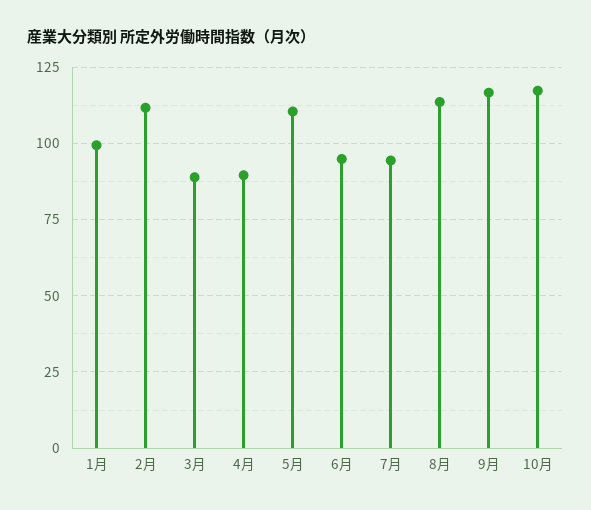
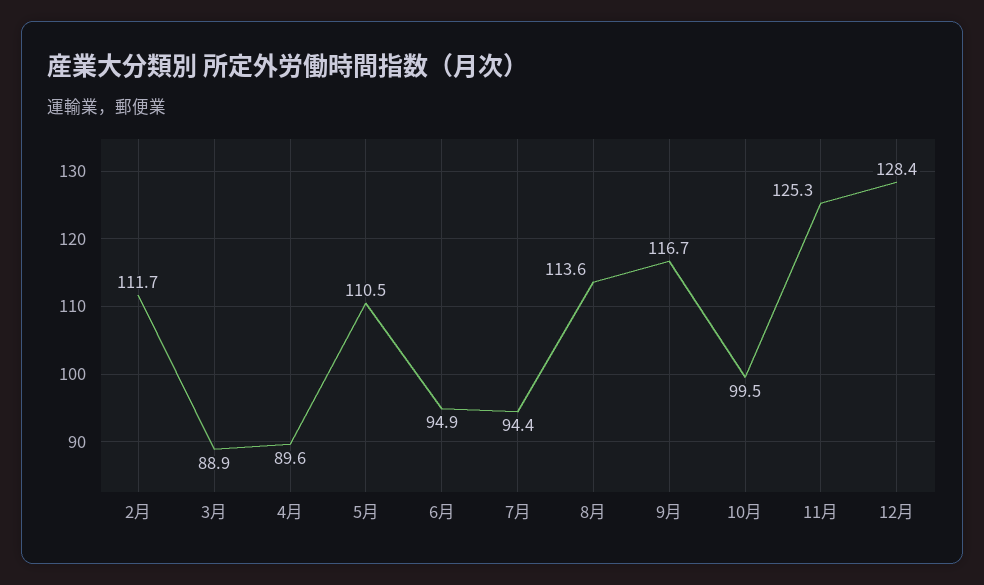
1月: 100 -> none
10月: 117.5 -> 99.5
11月: none -> 125.3
12月: none -> 128.4

